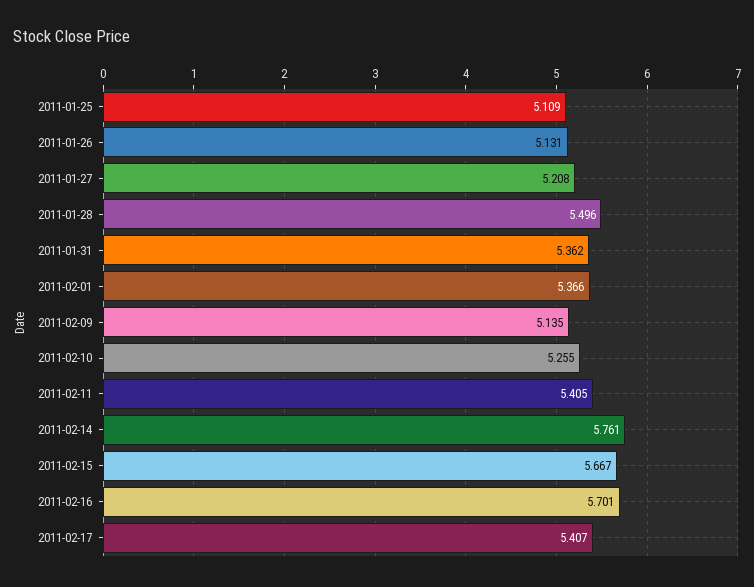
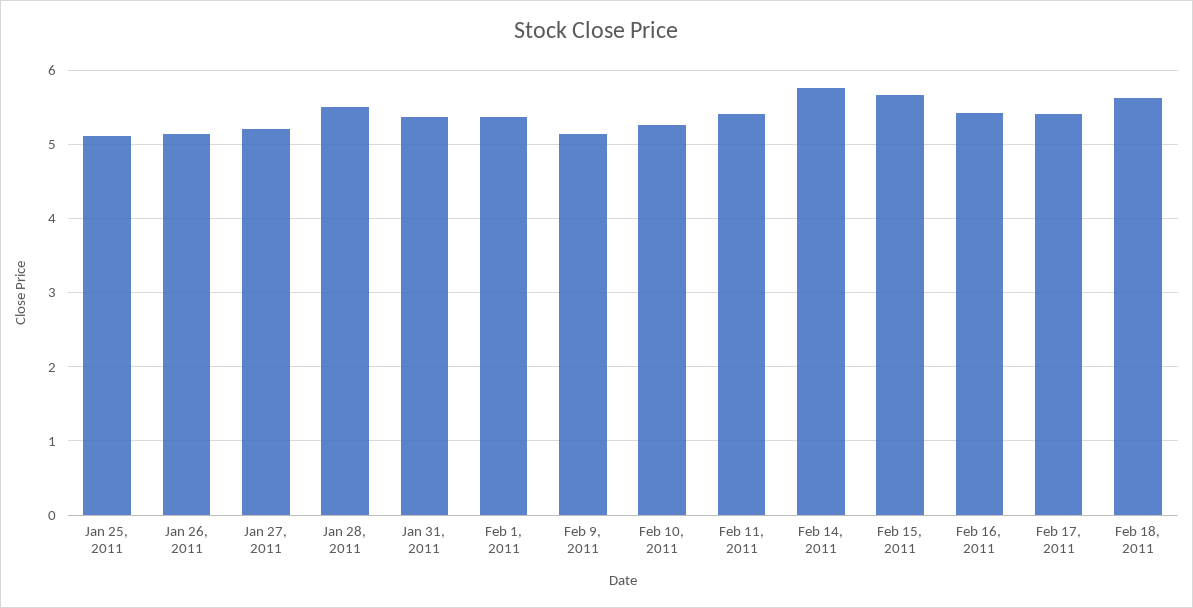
2011-02-16: 5.701 -> 5.4
Feb 18, 2011: none -> 5.6

